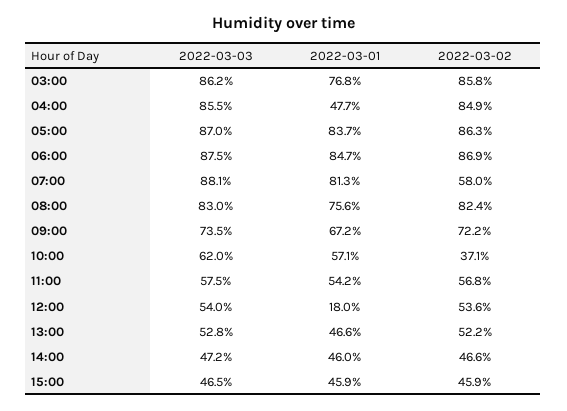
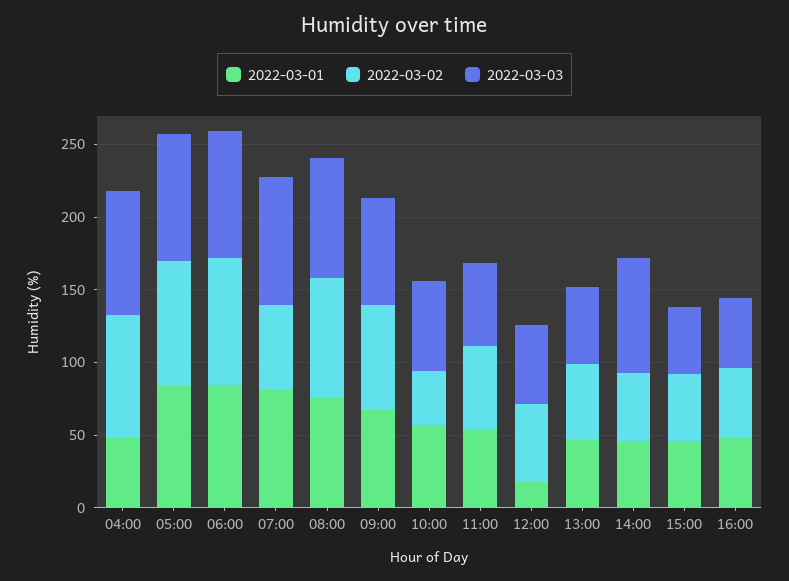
2022-03-03, 03:00: 86.2 -> none
2022-03-01, 03:00: 76.8 -> none
2022-03-02, 03:00: 85.8 -> none
2022-03-03, 14:00: 47.2 -> 80
2022-03-01, 16:00: none -> 50
2022-03-02, 16:00: none -> 50
2022-03-03, 16:00: none -> 50

